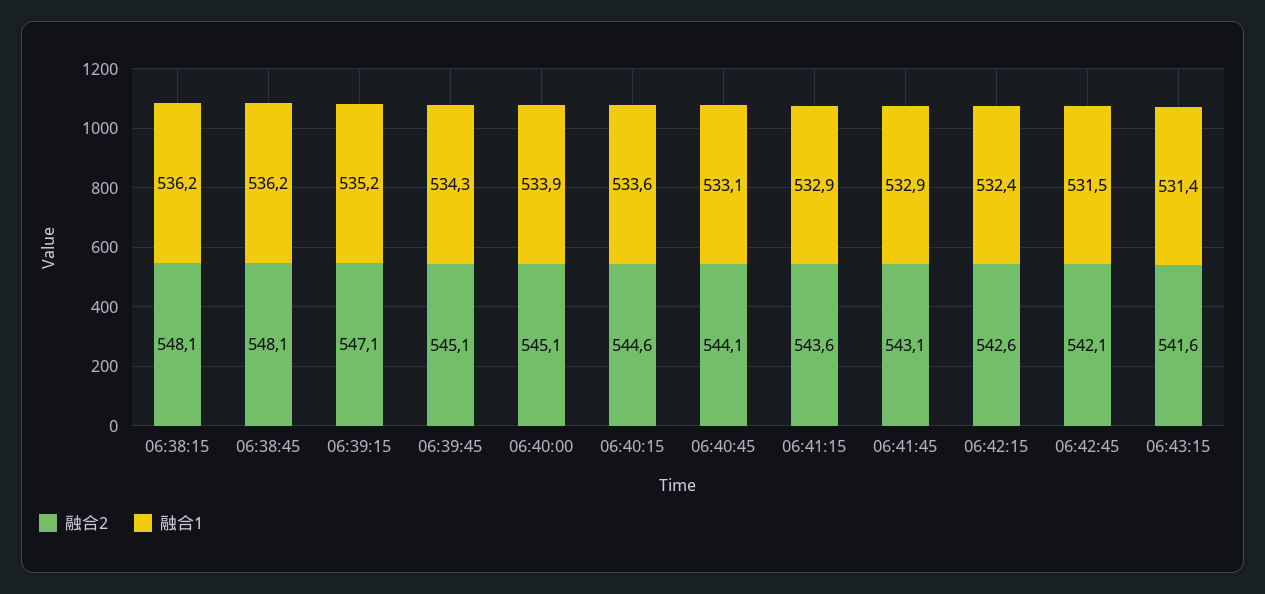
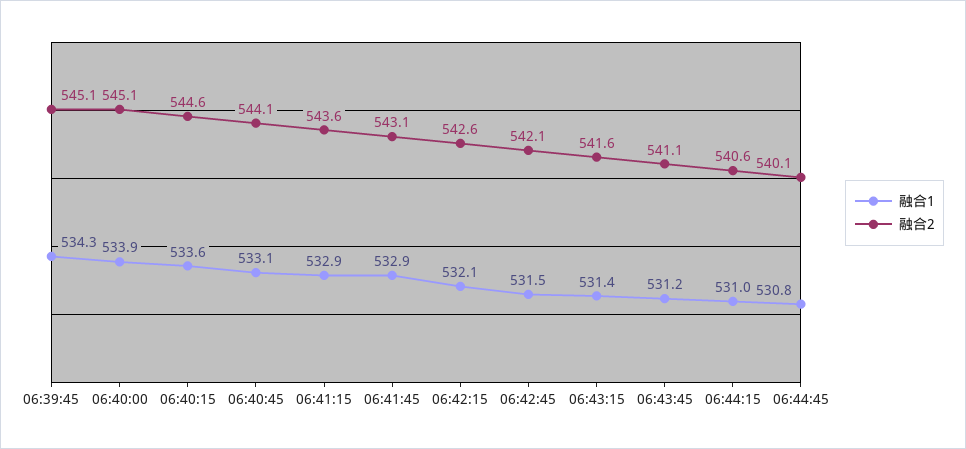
融合2, 06:38:15: 548.1 -> none
融合1, 06:38:15: 536.2 -> none
融合2, 06:38:45: 548.1 -> none
融合1, 06:38:45: 536.2 -> none
融合2, 06:39:15: 547.1 -> none
融合1, 06:39:15: 535.2 -> none
融合1, 06:42:15: 532.4 -> 532.1
融合1, 06:43:45: none -> 531.2
融合2, 06:43:45: none -> 541.1
融合1, 06:44:15: none -> 531
融合2, 06:44:15: none -> 540.6
融合1, 06:44:45: none -> 530.8
融合2, 06:44:45: none -> 540.1

